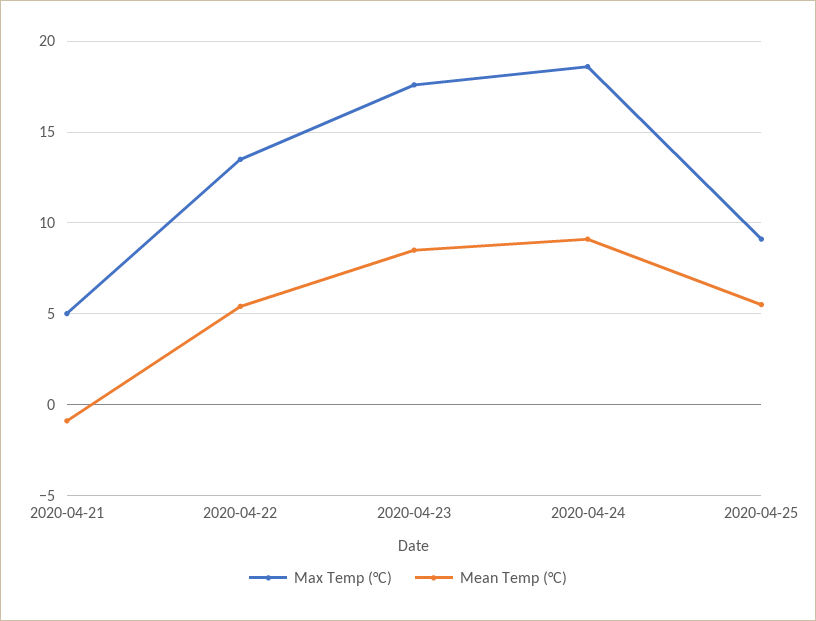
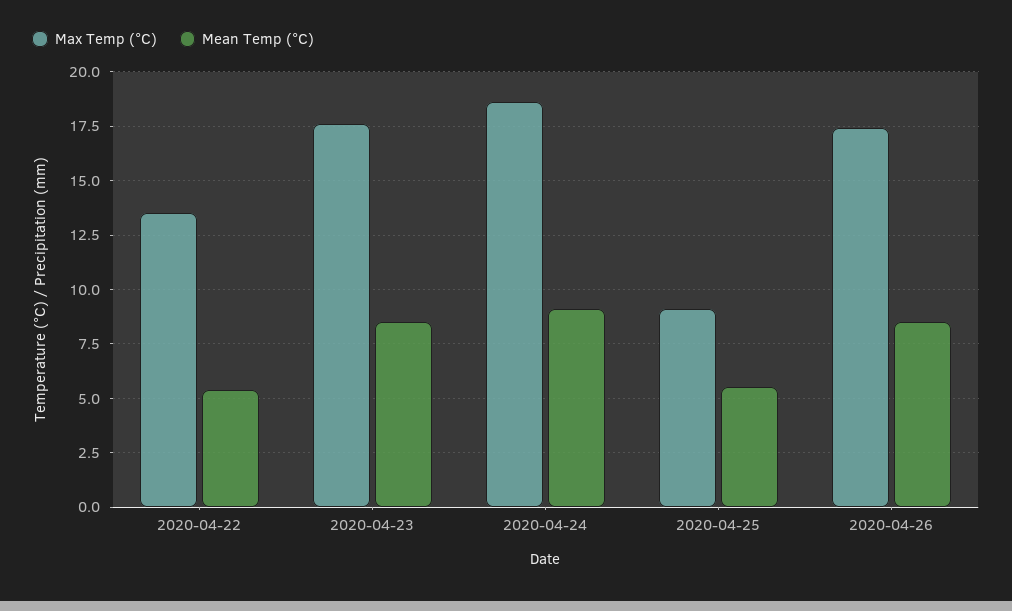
Max Temp (°C), 2020-04-21: 5 -> none
Mean Temp (°C), 2020-04-21: -1 -> none
Max Temp (°C), 2020-04-26: none -> 17.5
Mean Temp (°C), 2020-04-26: none -> 8.5

